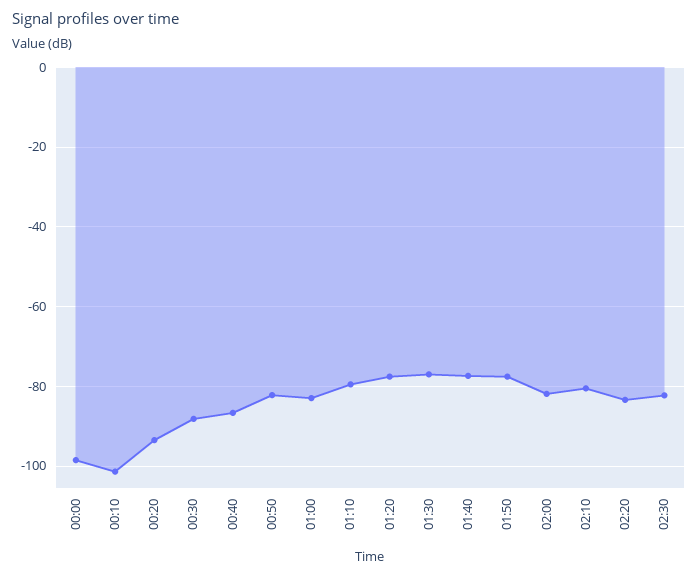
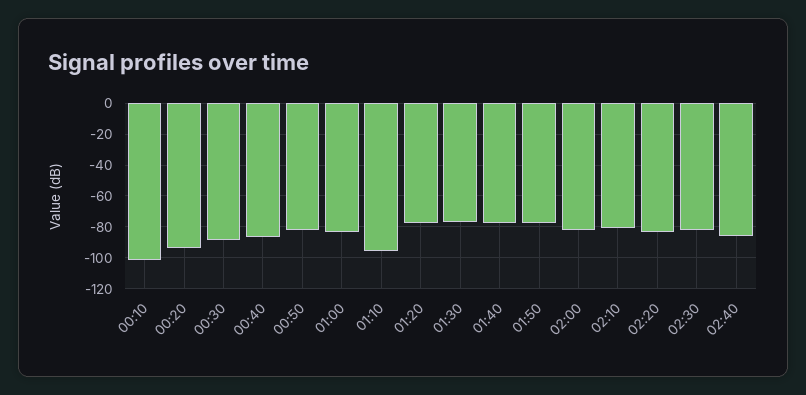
00:00: -98 -> none
01:10: -80 -> -95
02:40: none -> -85

